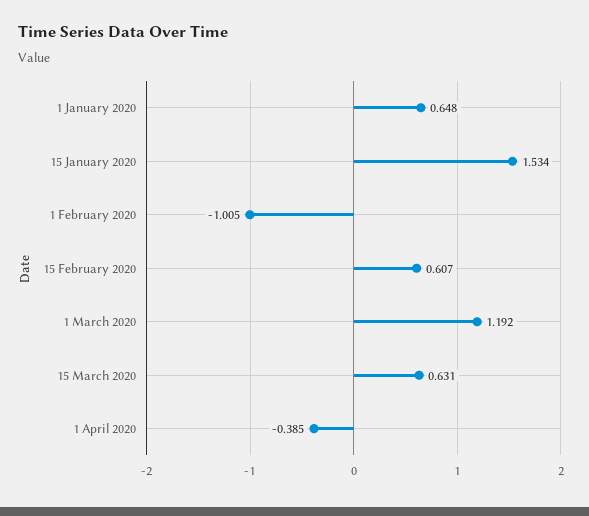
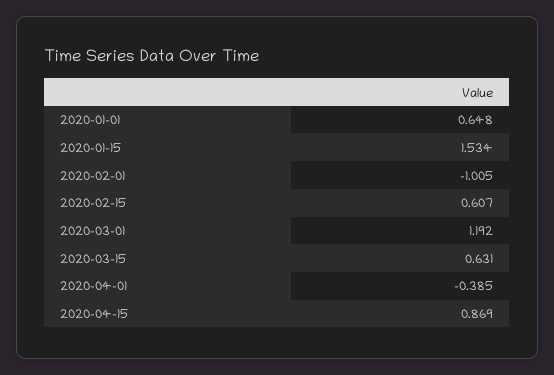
2020-04-15: none -> 0.869

